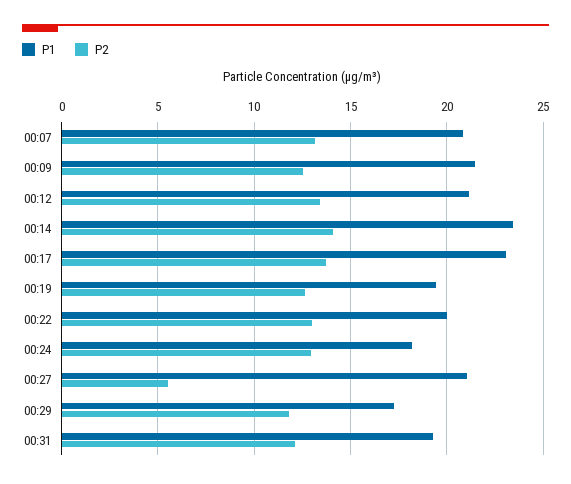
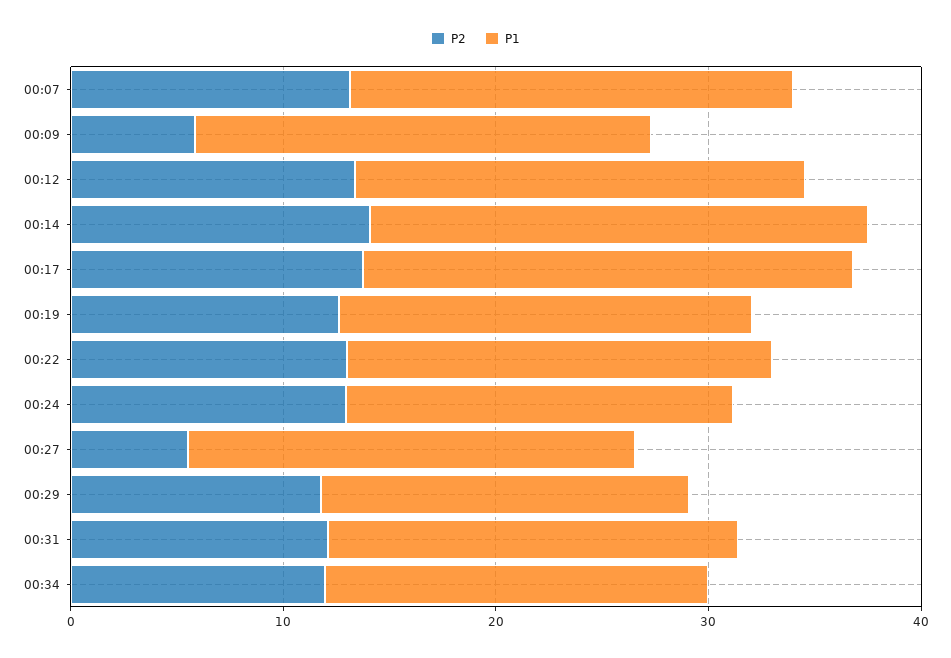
P2, 00:09: 12.5 -> 6
P2, 00:34: none -> 12
P1, 00:34: none -> 18

